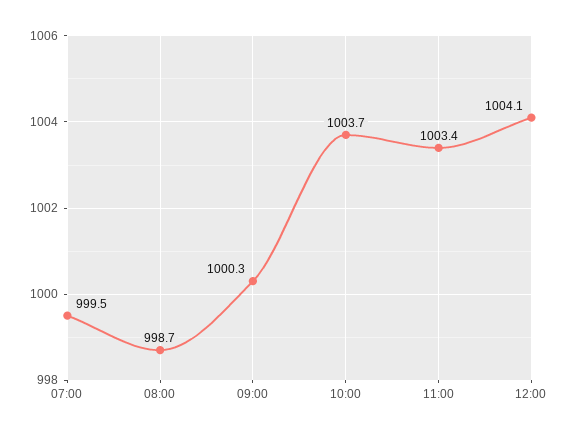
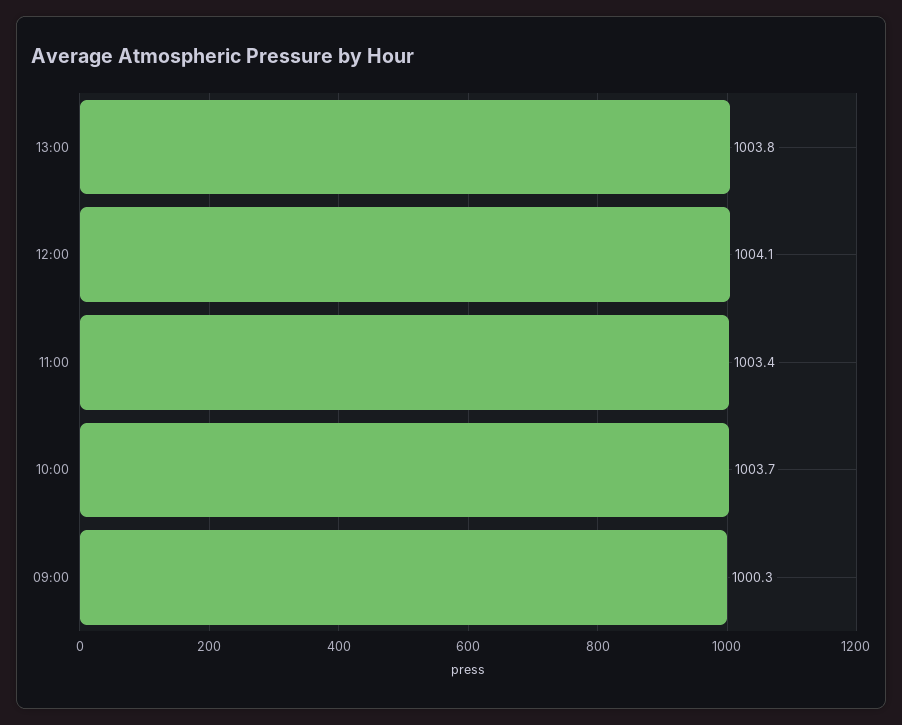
07:00: 999.5 -> none
08:00: 998.7 -> none
13:00: none -> 1003.8

